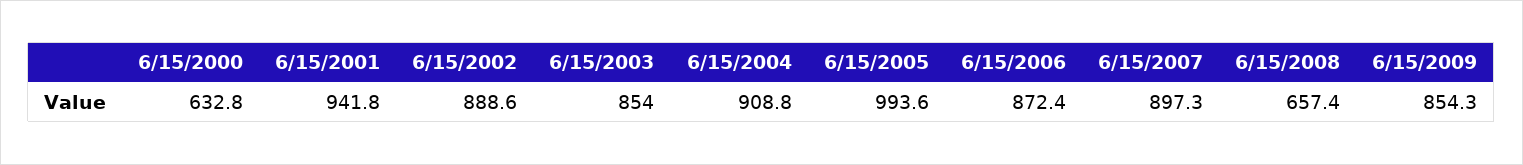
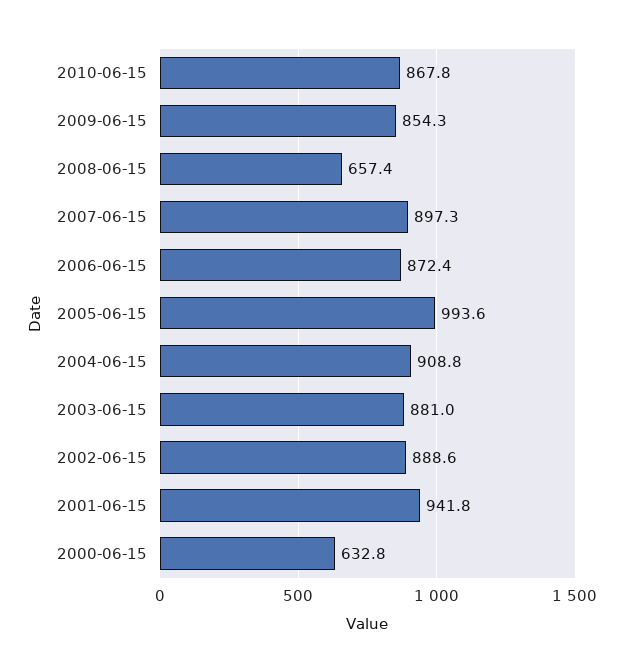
6/15/2003: 854 -> 881
2010-06-15: none -> 867.8

